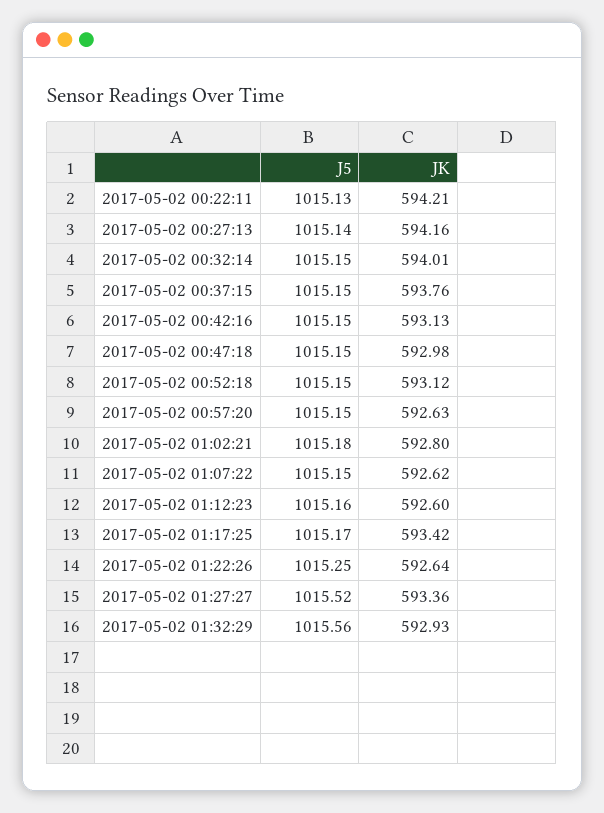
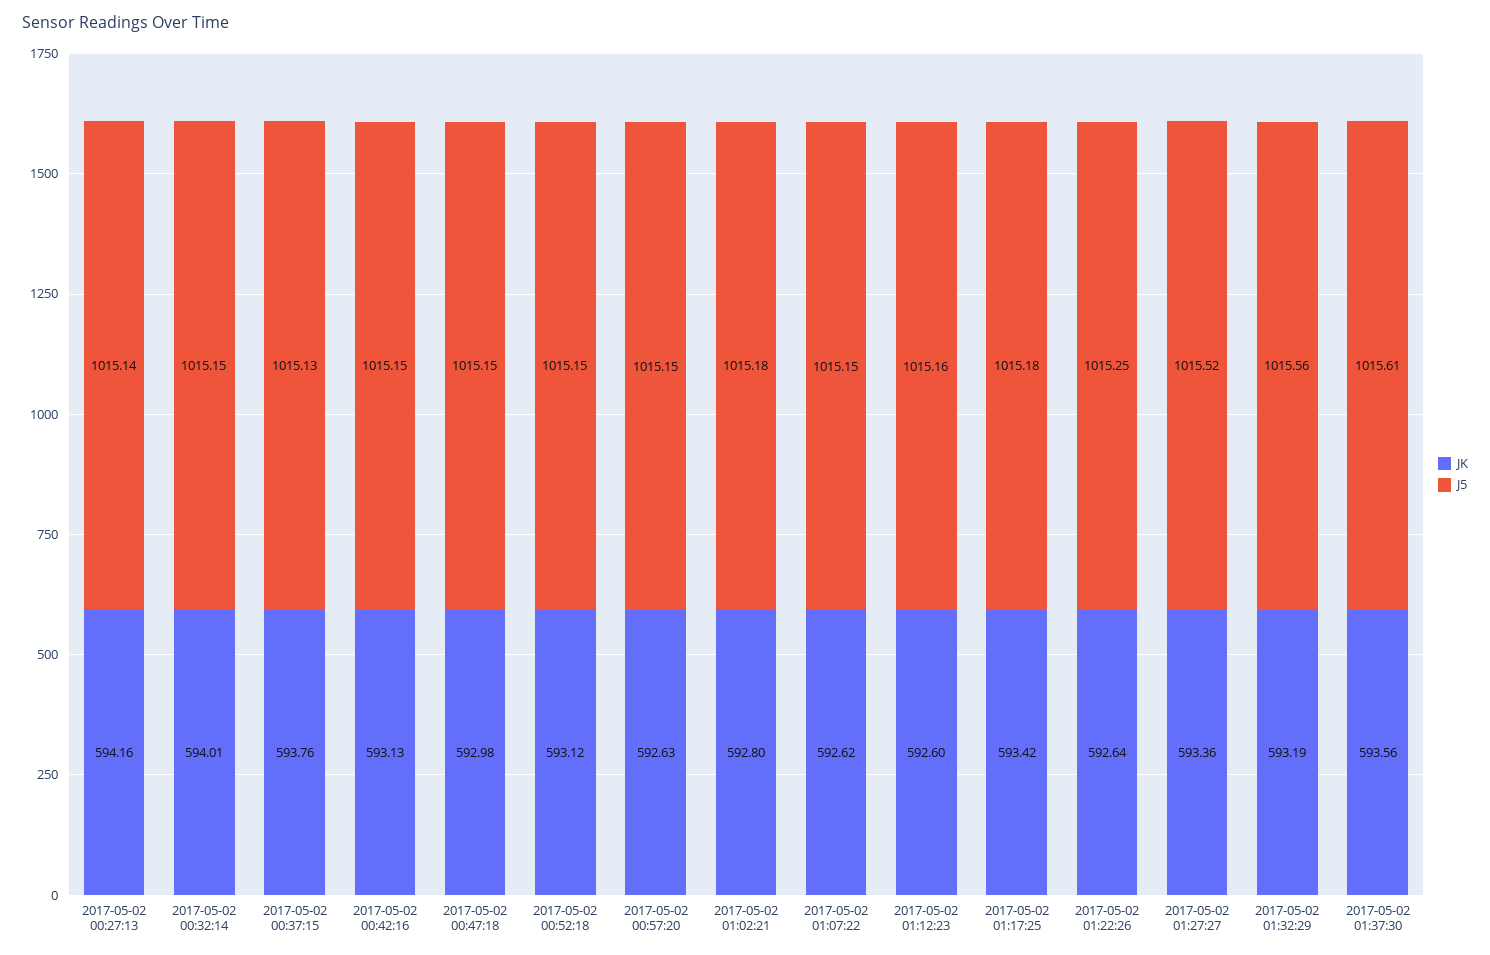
J5, 2017-05-02 00:22:11: 1015.13 -> none
JK, 2017-05-02 00:22:11: 594.21 -> none
J5, 2017-05-02 00:37:15: 1015.15 -> 1015.13
J5, 2017-05-02 01:17:25: 1015.17 -> 1015.18
JK, 2017-05-02 01:32:29: 592.93 -> 593.19
JK, 2017-05-02 01:37:30: none -> 593.56
J5, 2017-05-02 01:37:30: none -> 1015.61

